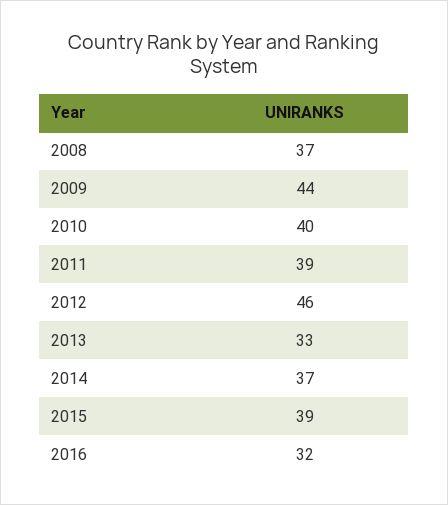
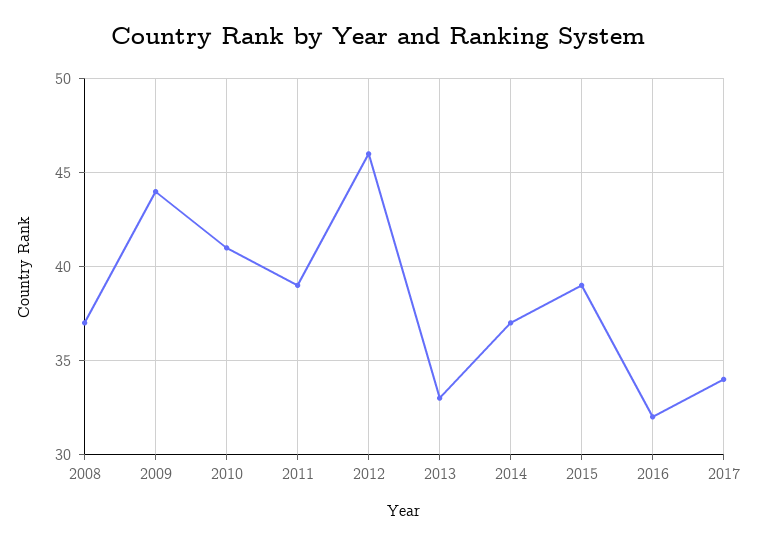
2010: 40 -> 41
2017: none -> 34

